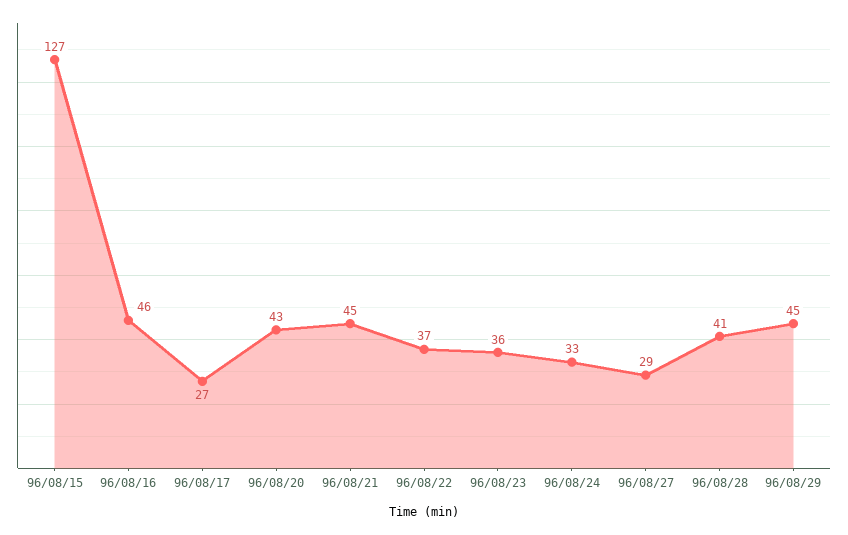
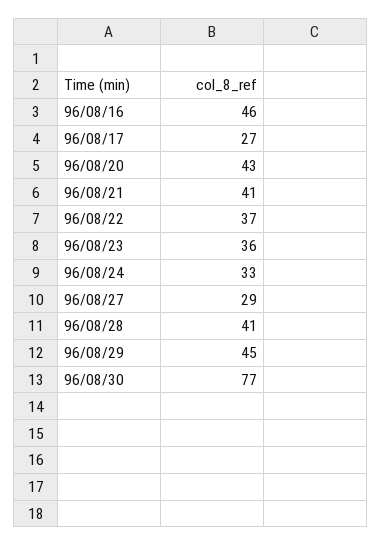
96/08/15: 127 -> none
96/08/21: 45 -> 41
96/08/30: none -> 77

